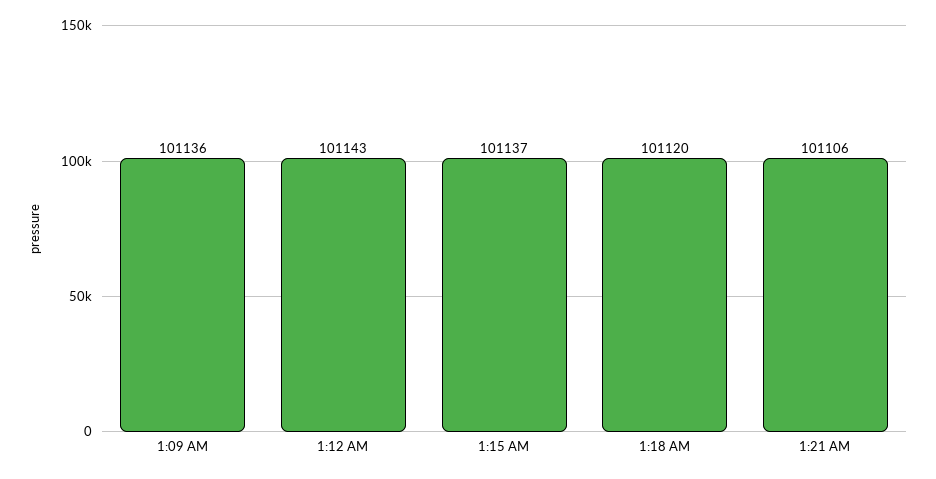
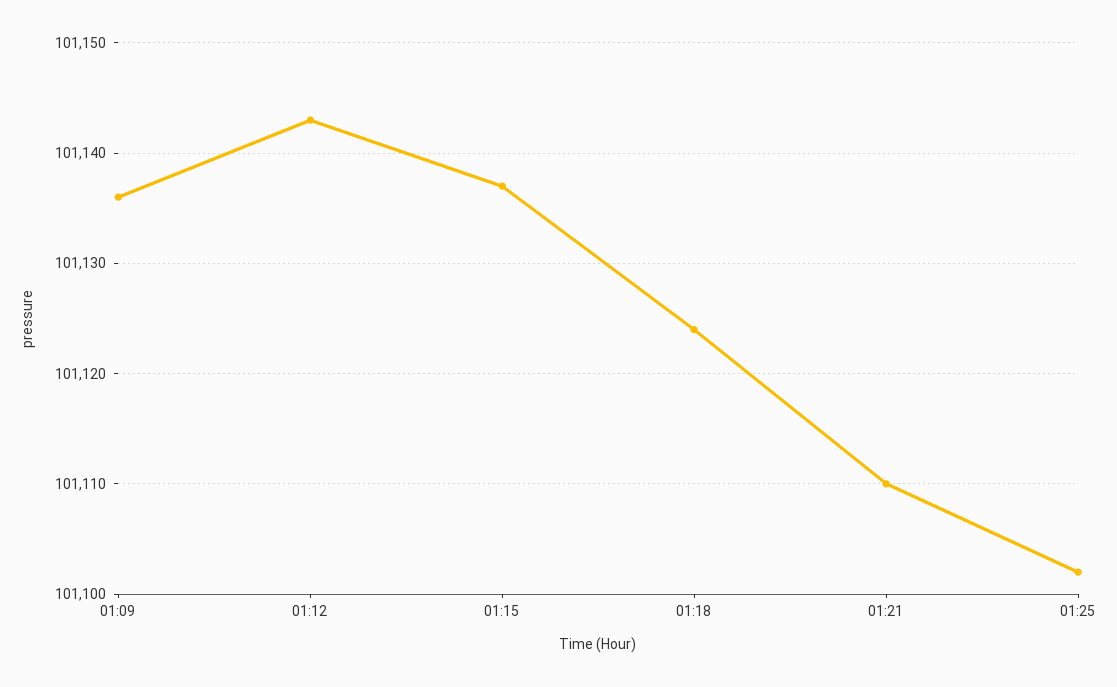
1:18 AM: 101120 -> 101124
1:21 AM: 101106 -> 101110
01:25: none -> 101102

